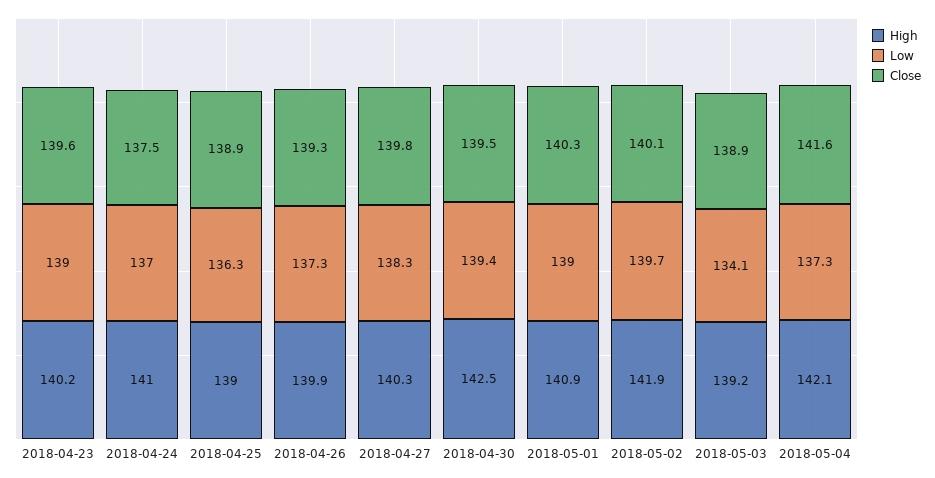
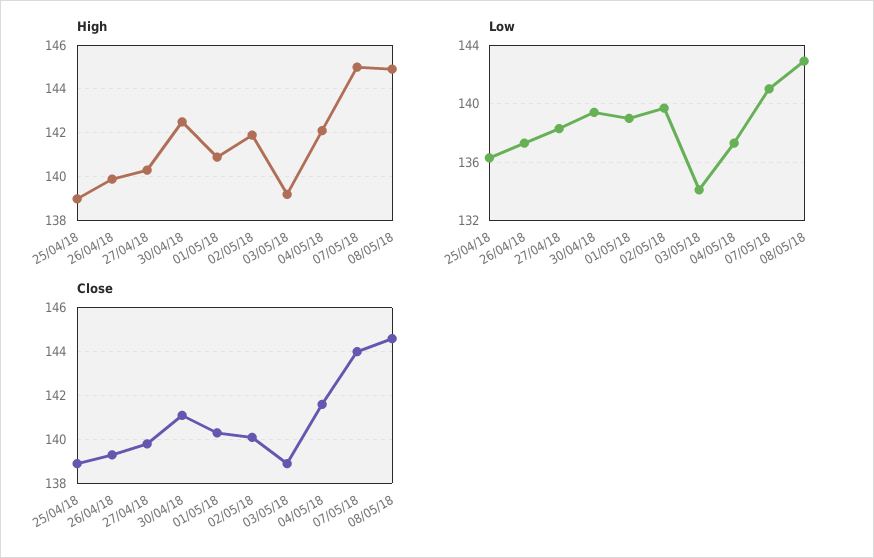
High, 2018-04-23: 140.2 -> none
Low, 2018-04-23: 139 -> none
Close, 2018-04-23: 139.6 -> none
High, 2018-04-24: 141 -> none
Low, 2018-04-24: 137 -> none
Close, 2018-04-24: 137.5 -> none
Close, 2018-04-30: 139.5 -> 141
High, 07/05/18: none -> 145
High, 08/05/18: none -> 145
Low, 07/05/18: none -> 141
Low, 08/05/18: none -> 143
Close, 07/05/18: none -> 144
Close, 08/05/18: none -> 144.5

